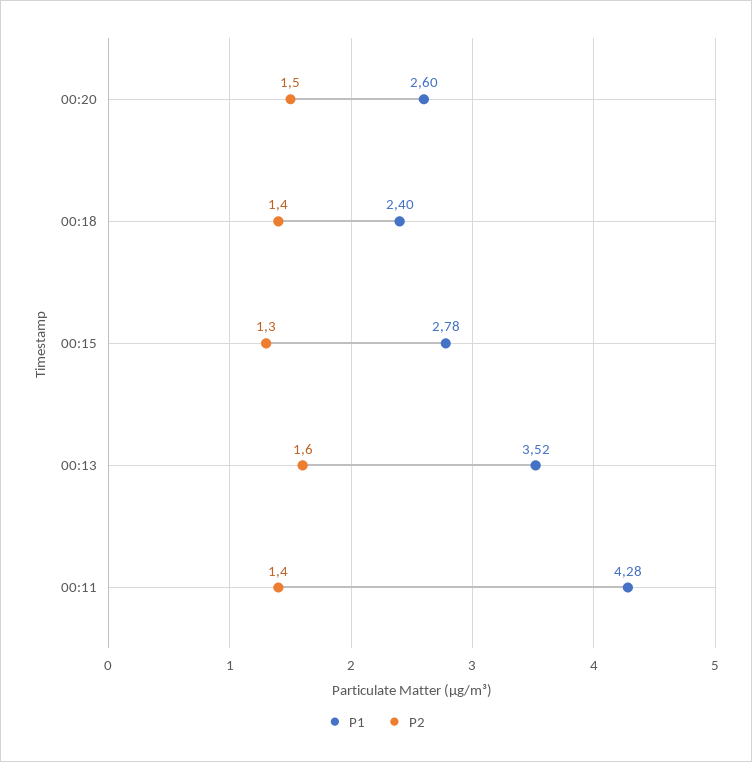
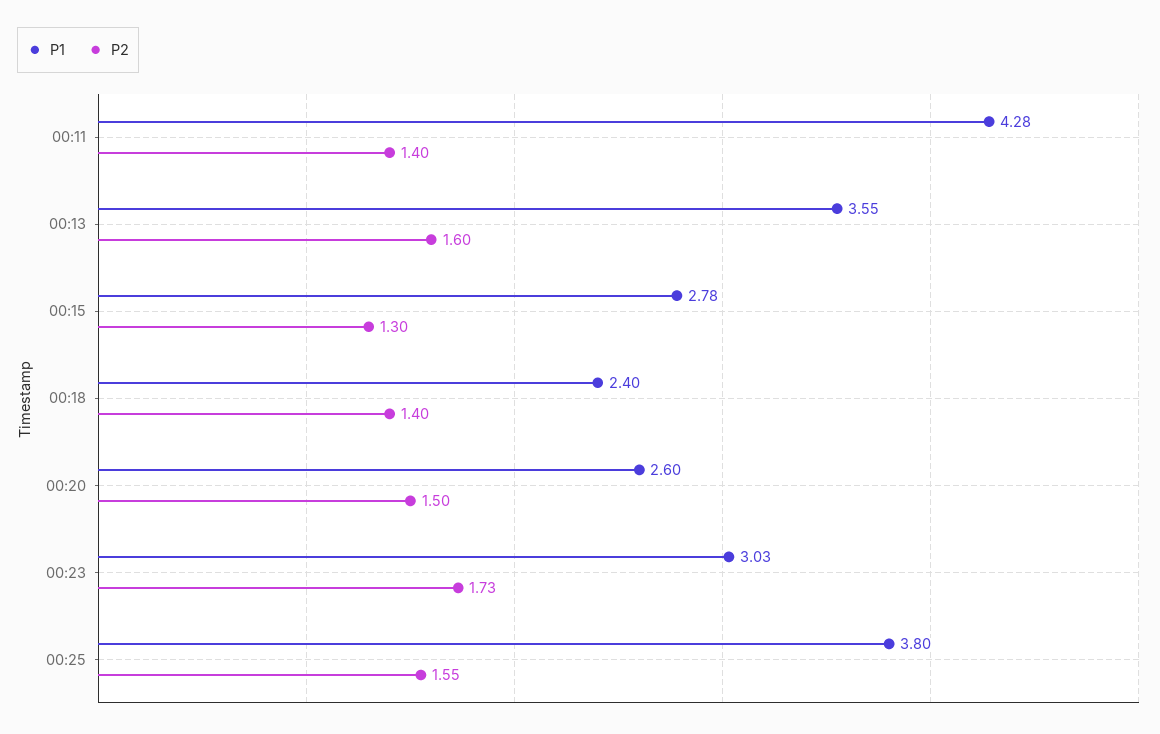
P1, 00:13: 3.52 -> 3.55
P1, 00:23: none -> 3.03
P2, 00:23: none -> 1.73
P1, 00:25: none -> 3.8
P2, 00:25: none -> 1.55

